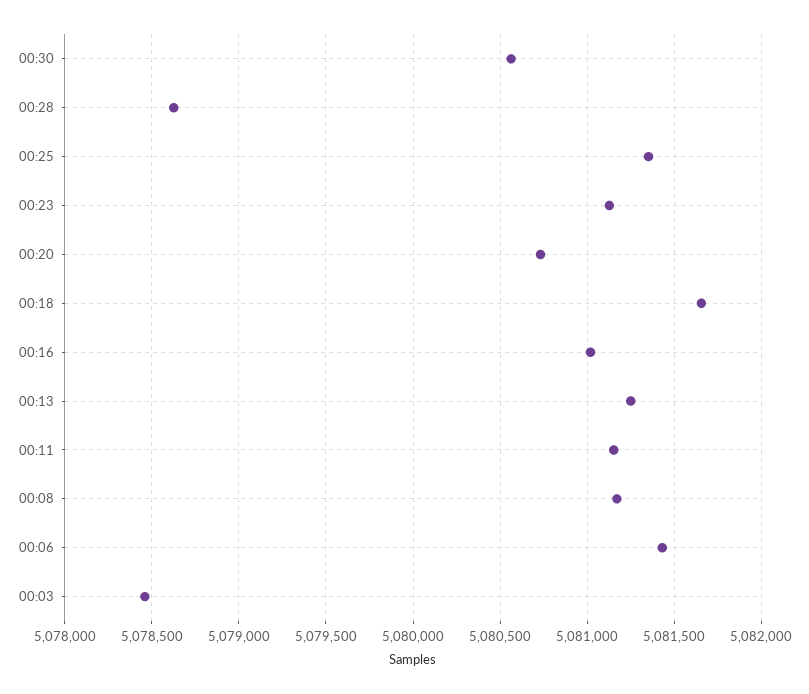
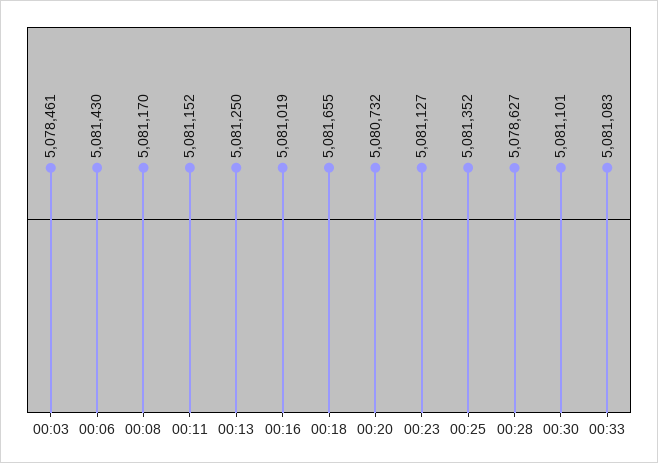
00:30: 5080550 -> 5081101
00:33: none -> 5081083

